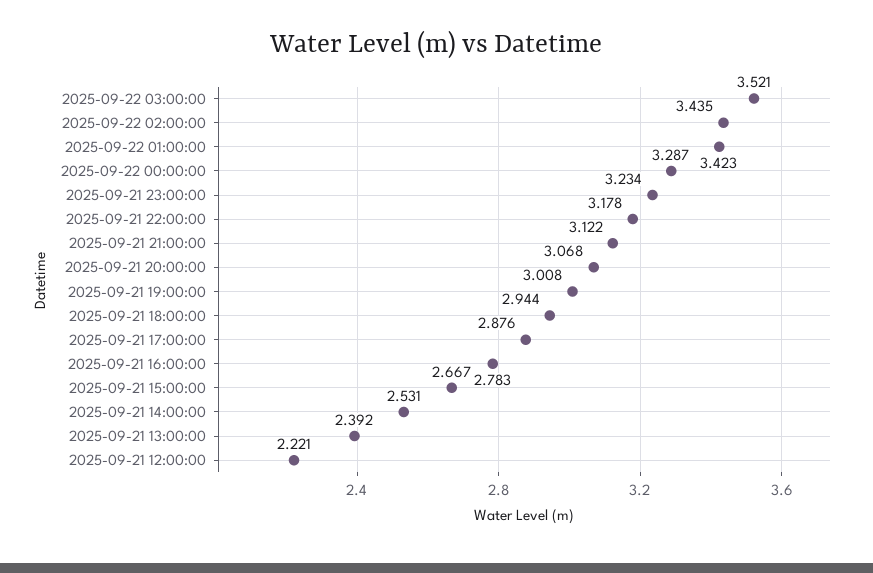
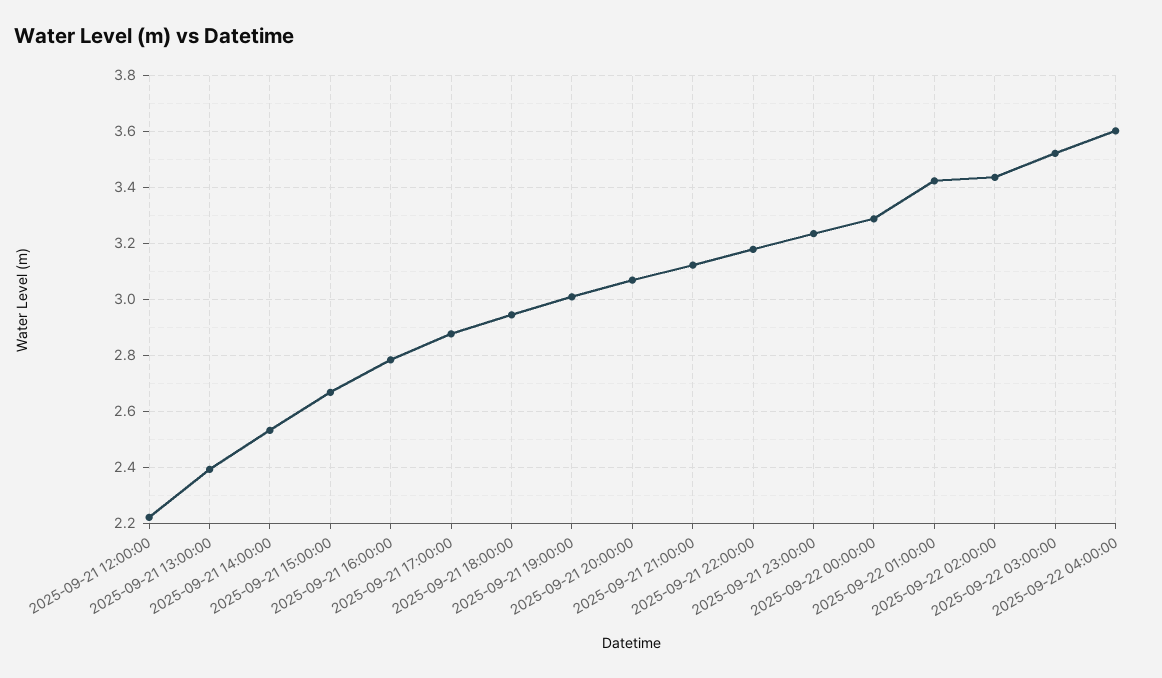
2025-09-22 04:00:00: none -> 3.6

